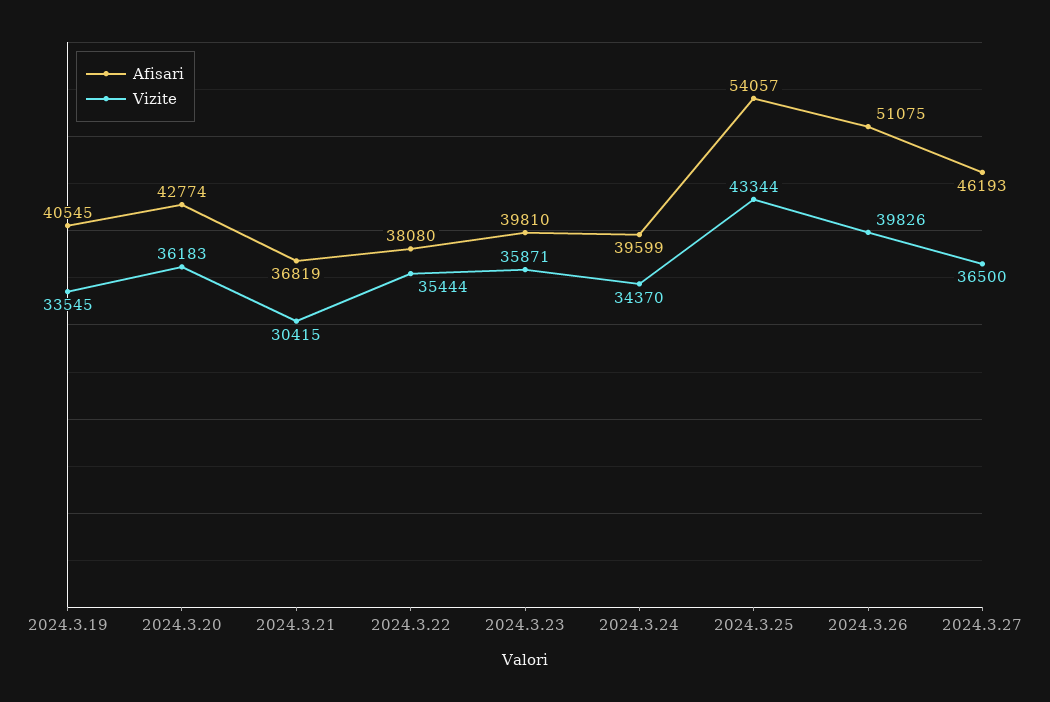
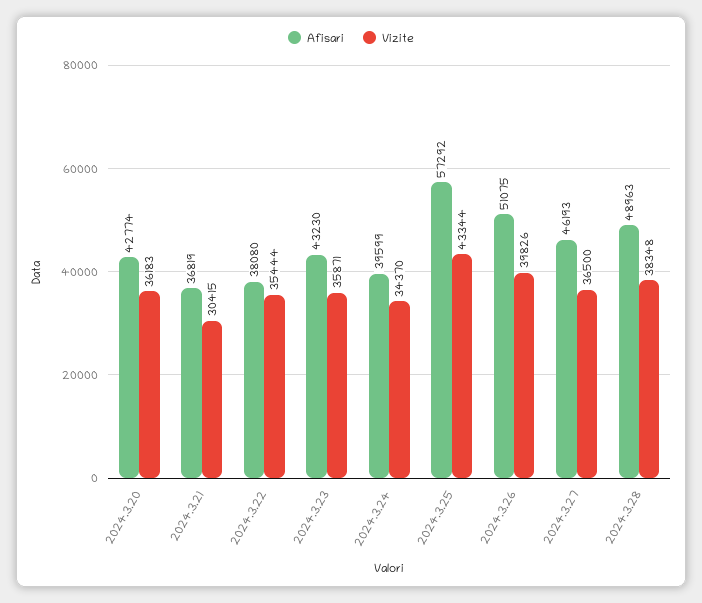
Afisari, 2024.3.19: 40545 -> none
Vizite, 2024.3.19: 33545 -> none
Afisari, 2024.3.23: 39810 -> 43230
Afisari, 2024.3.25: 54057 -> 57292
Afisari, 2024.3.28: none -> 48963
Vizite, 2024.3.28: none -> 38348

